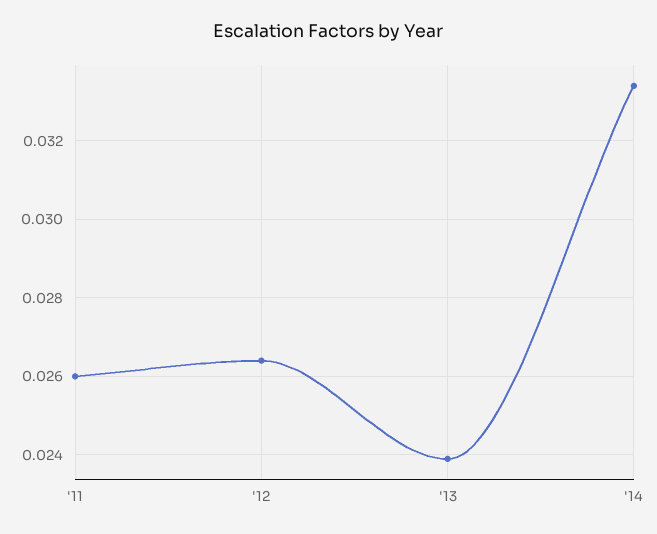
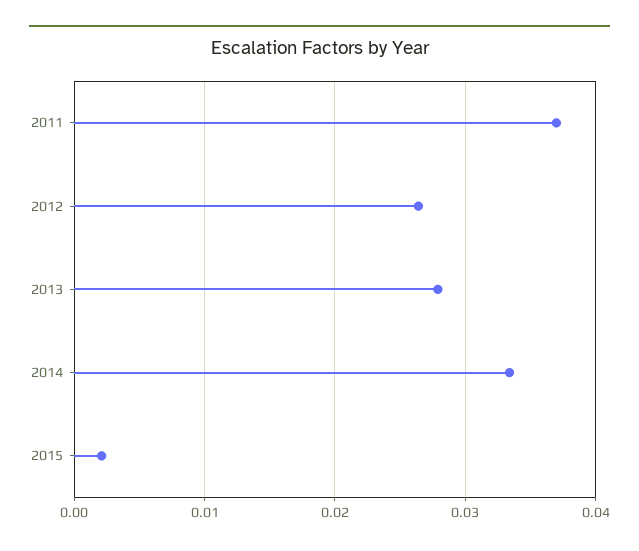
'11: 0.026 -> 0.037
'13: 0.024 -> 0.028
2015: none -> 0.002

